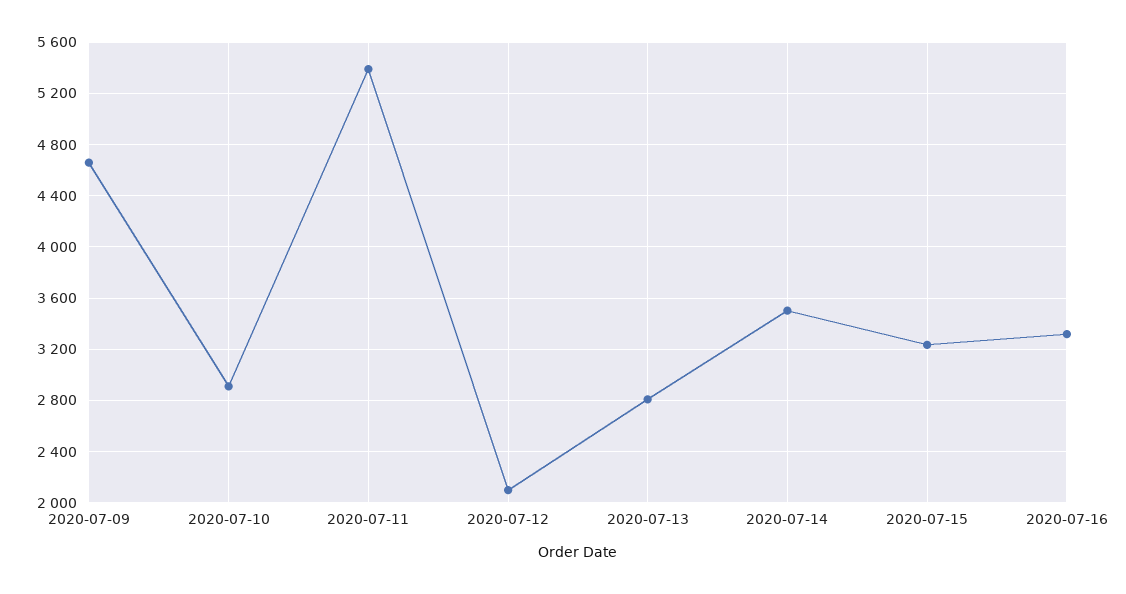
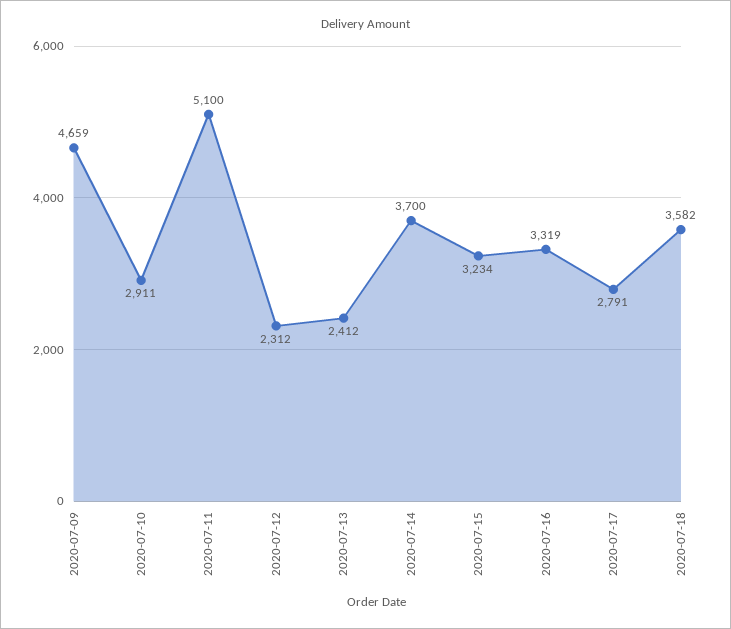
2020-07-11: 5400 -> 5100
2020-07-12: 2100 -> 2312
2020-07-13: 2800 -> 2412
2020-07-14: 3500 -> 3700
2020-07-17: none -> 2791
2020-07-18: none -> 3582

